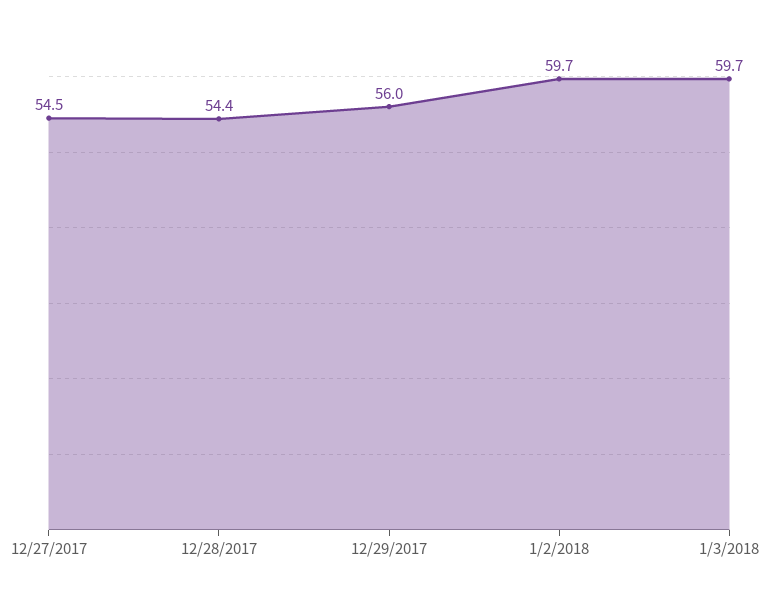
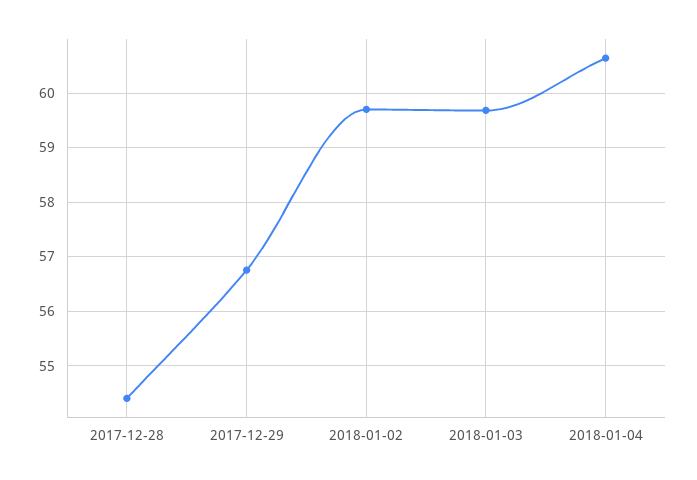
12/27/2017: 54.5 -> none
12/29/2017: 56 -> 56.8
2018-01-04: none -> 60.6

